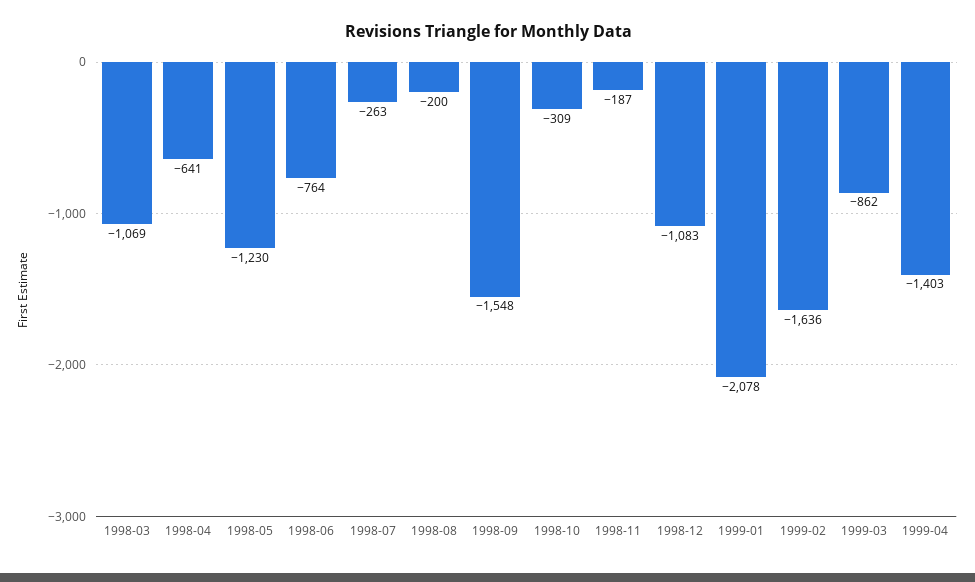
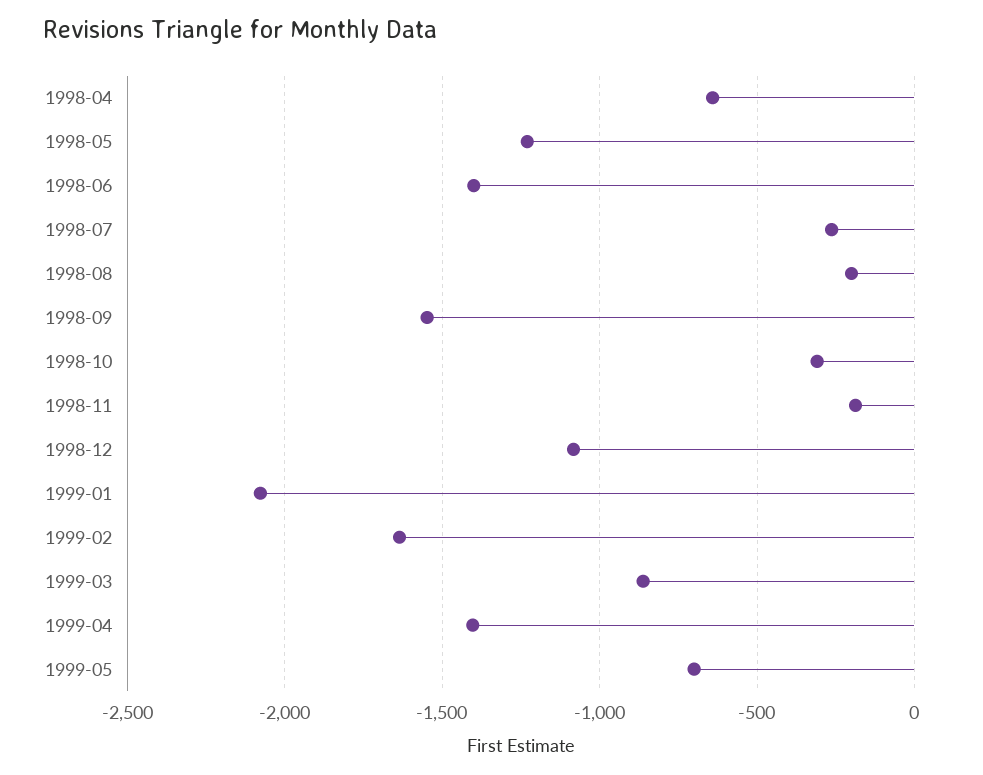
1998-03: -1069 -> none
1998-06: -764 -> -1400
1999-05: none -> -700

